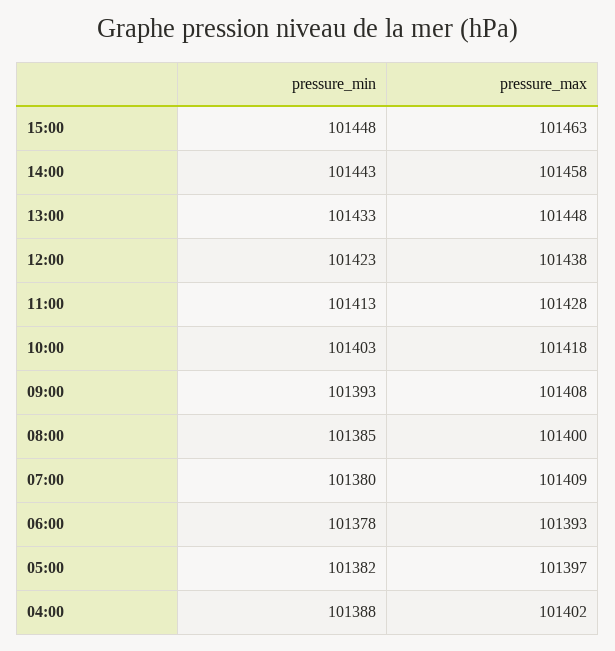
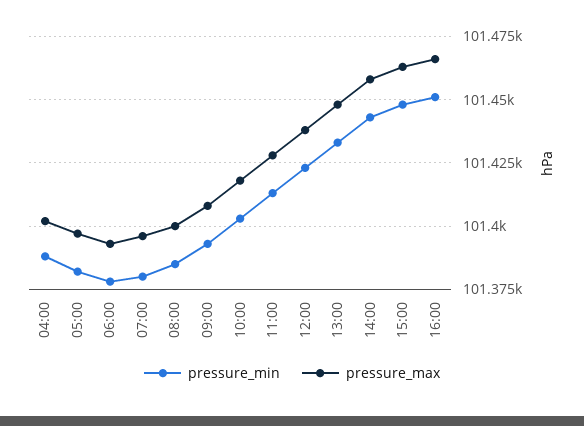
pressure_max, 07:00: 101409 -> 101395
pressure_min, 16:00: none -> 101450
pressure_max, 16:00: none -> 101465

